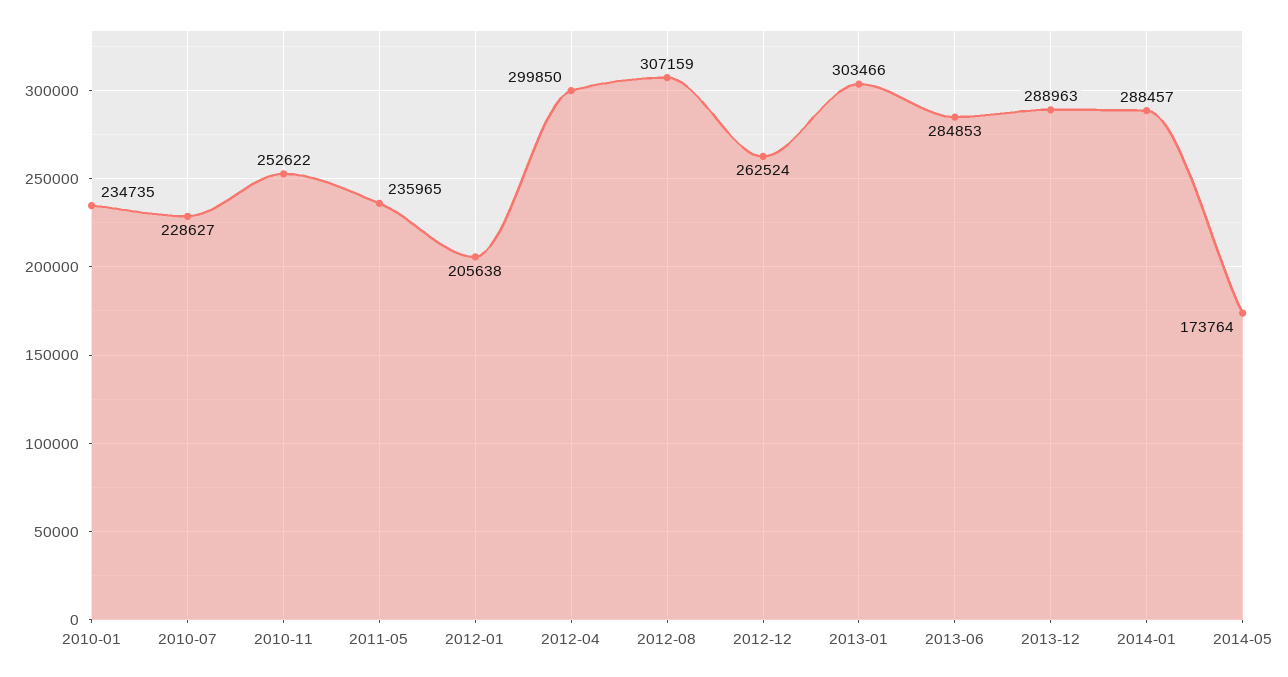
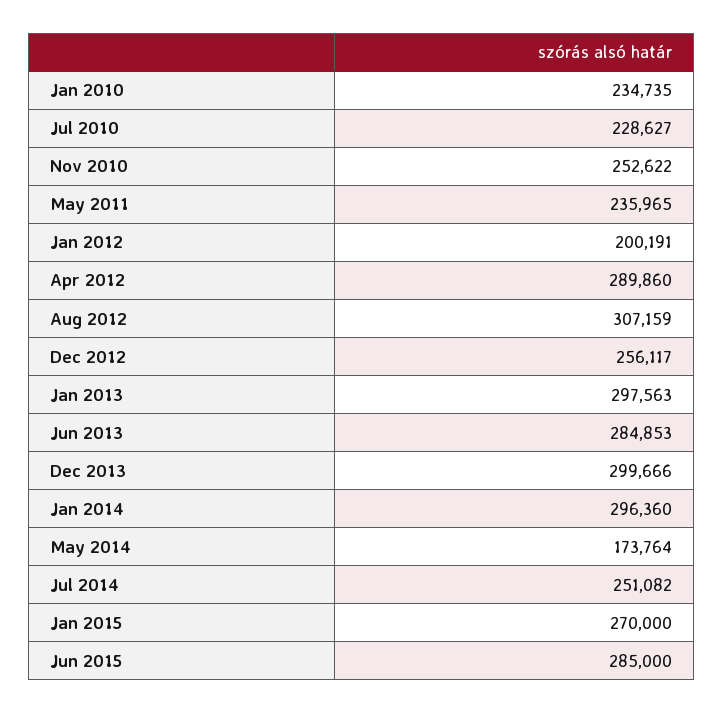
2012-01: 205638 -> 200191
2012-04: 299850 -> 289860
2012-12: 262524 -> 256117
2013-01: 303466 -> 297563
2013-12: 288963 -> 299666
2014-01: 288457 -> 296360
Jul 2014: none -> 251082
Jan 2015: none -> 270000
Jun 2015: none -> 285000

